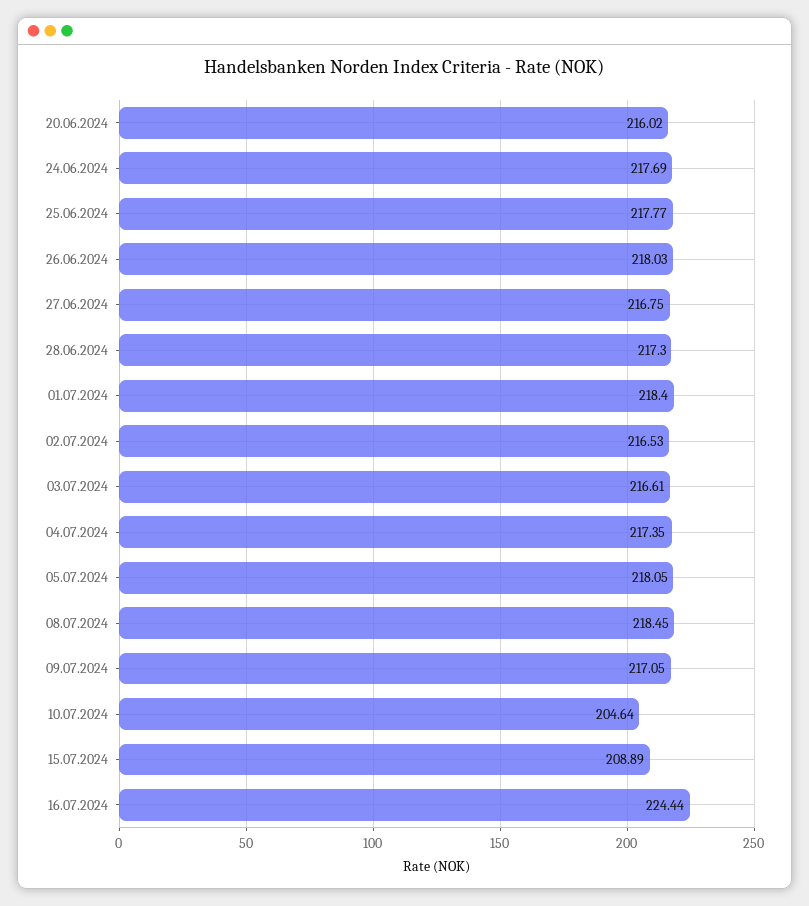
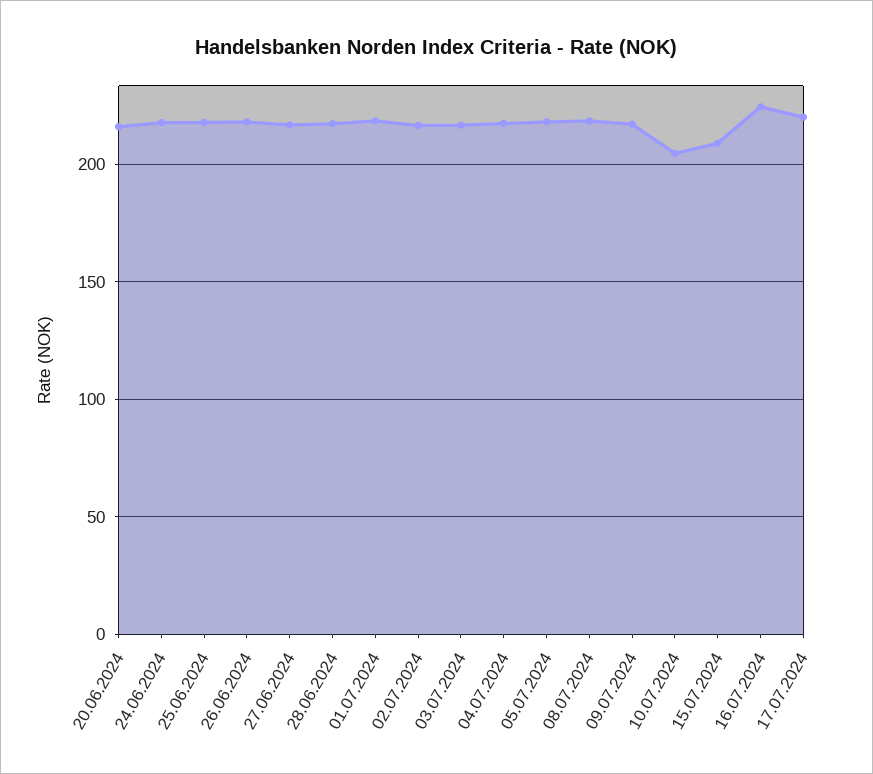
17.07.2024: none -> 220

